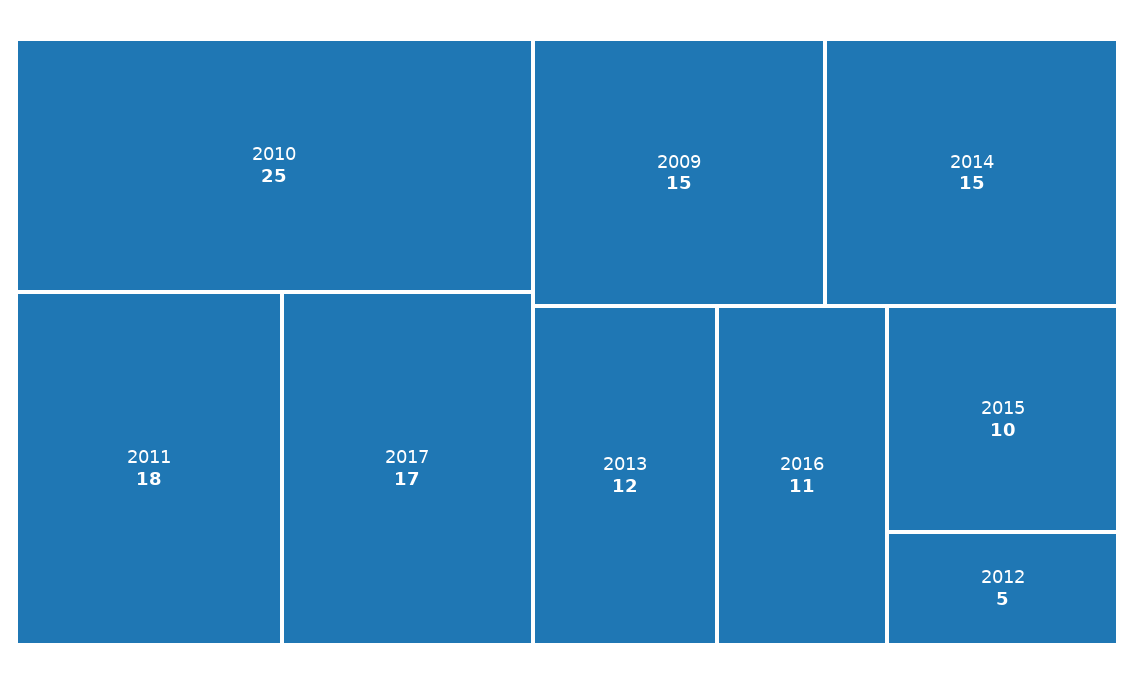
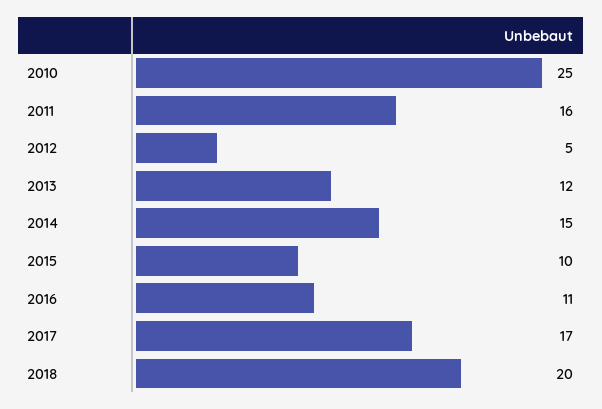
2011: 18 -> 16
2009: 15 -> none
2018: none -> 20

